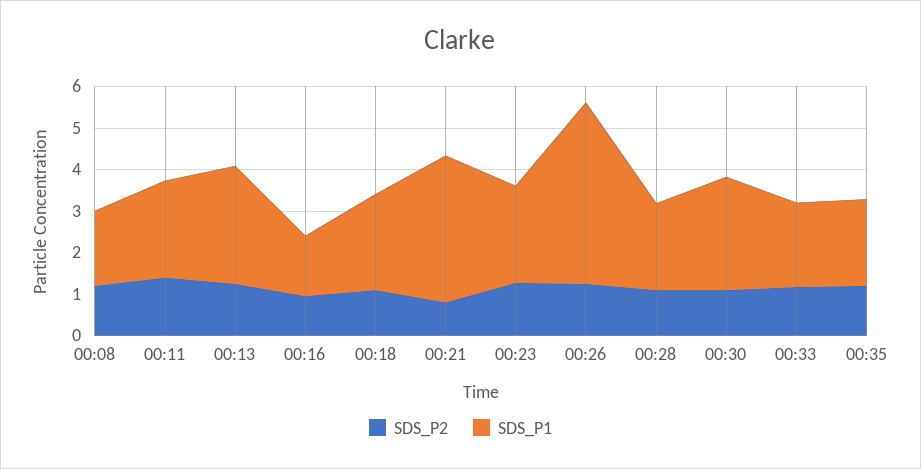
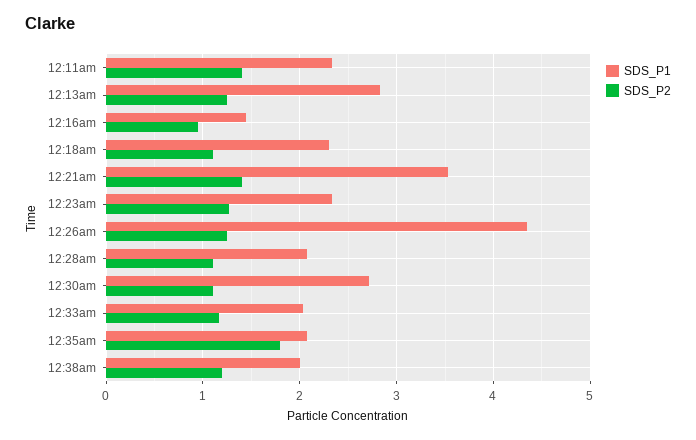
SDS_P2, 00:08: 1.2 -> none
SDS_P1, 00:08: 1.8 -> none
SDS_P2, 00:21: 0.8 -> 1.4
SDS_P2, 00:35: 1.2 -> 1.8
SDS_P1, 12:38am: none -> 2
SDS_P2, 12:38am: none -> 1.2

